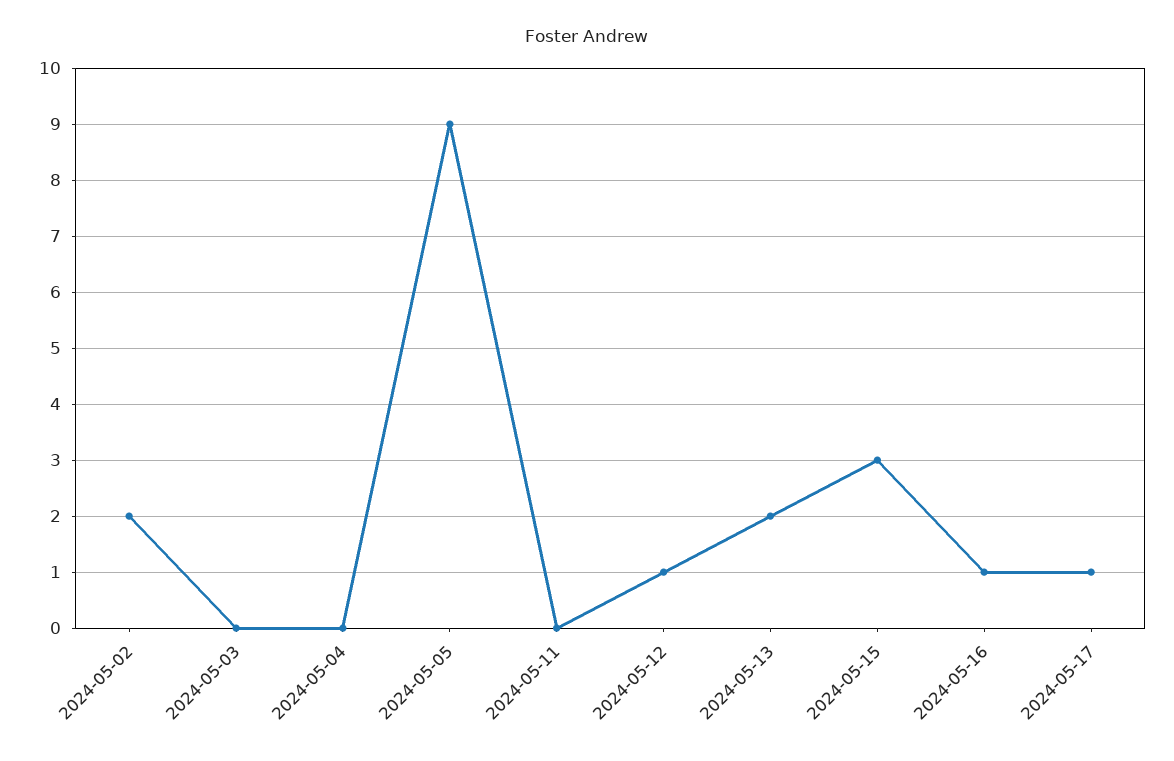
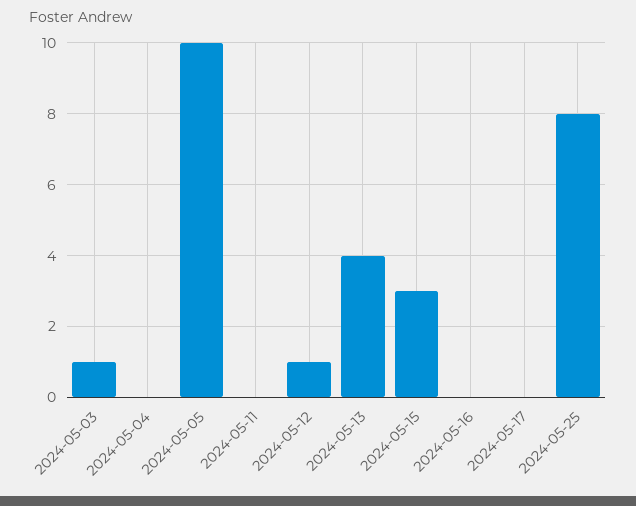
2024-05-02: 2 -> none
2024-05-03: 0 -> 1
2024-05-05: 9 -> 10
2024-05-13: 2 -> 4
2024-05-16: 1 -> 0
2024-05-17: 1 -> 0
2024-05-25: none -> 8

